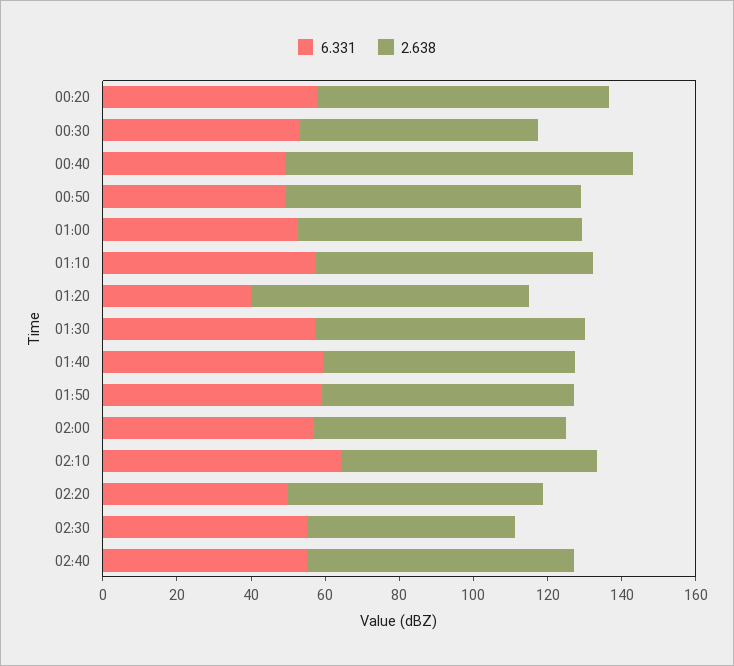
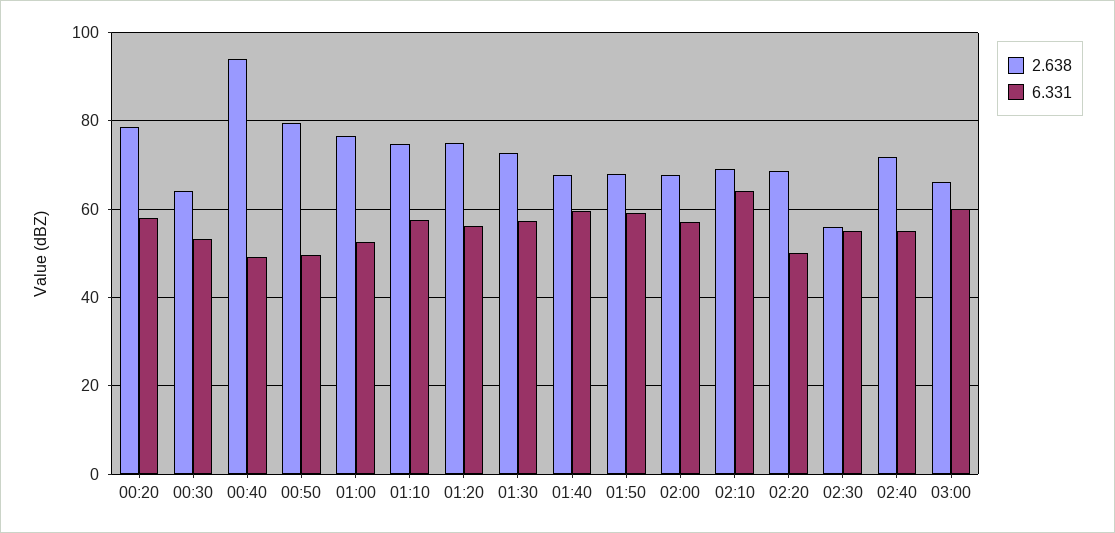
6.331, 01:20: 40 -> 56
2.638, 03:00: none -> 66
6.331, 03:00: none -> 60

